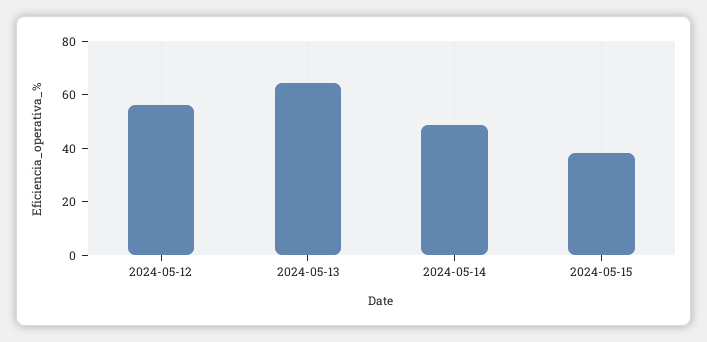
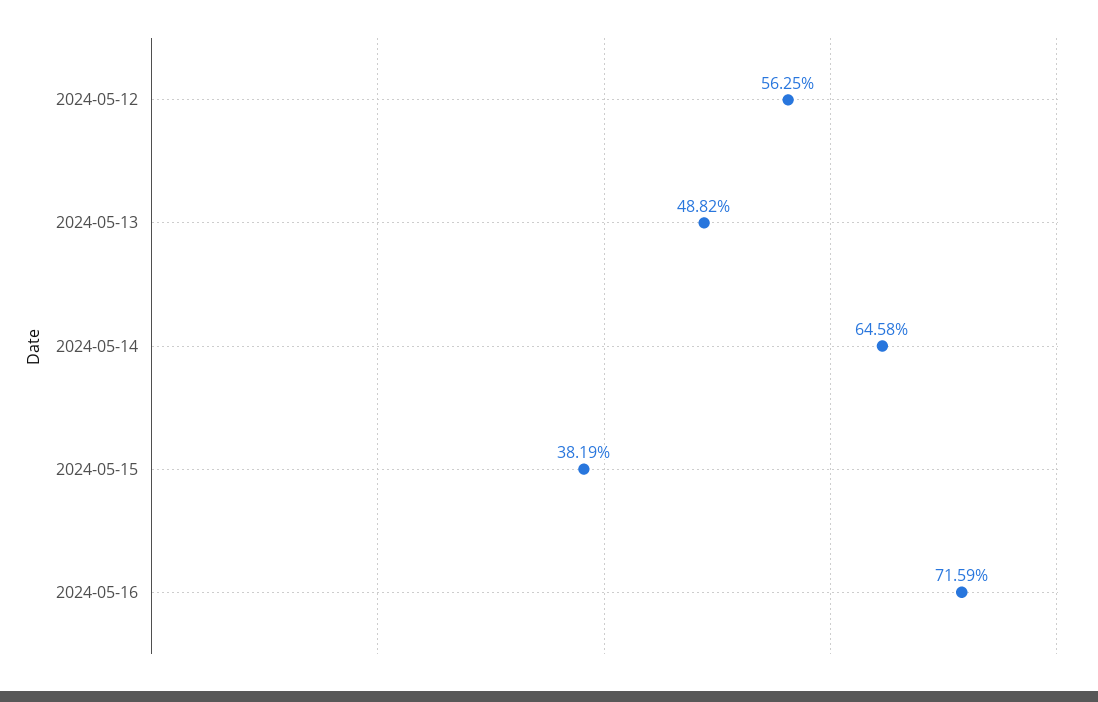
2024-05-13: 65 -> 48.82
2024-05-14: 50 -> 64.58
2024-05-16: none -> 71.59

